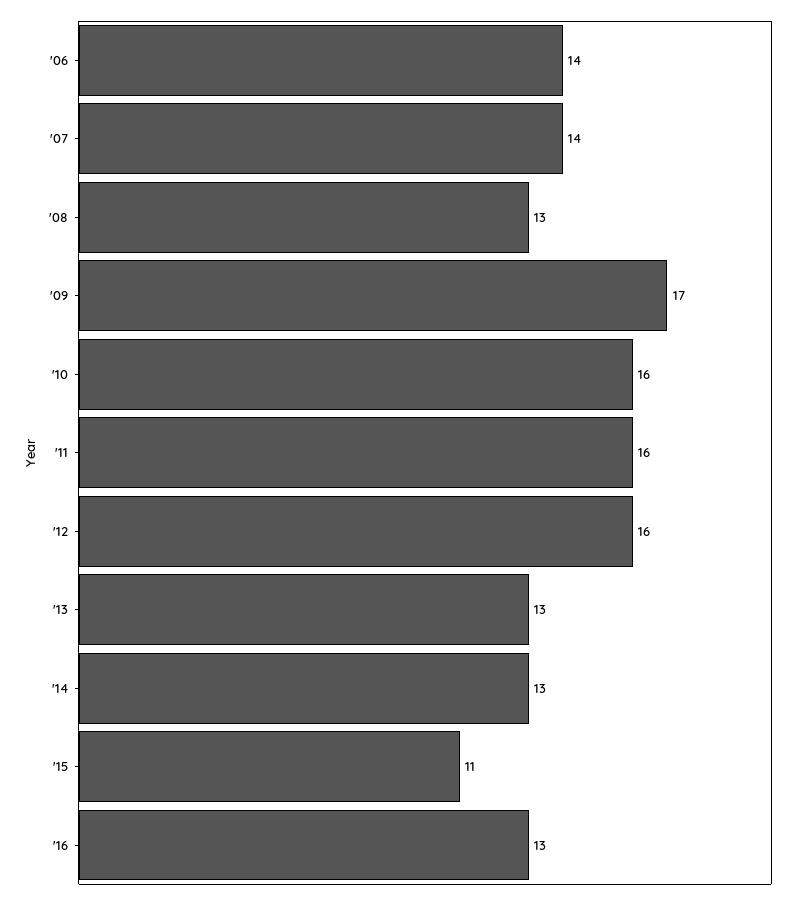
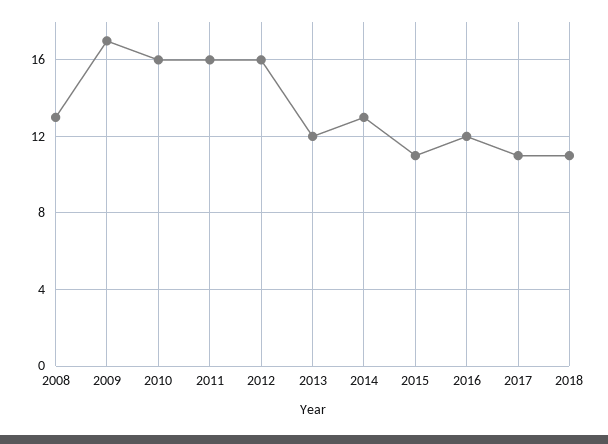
'06: 14 -> none
'07: 14 -> none
'13: 13 -> 12
'16: 13 -> 12
2017: none -> 11
2018: none -> 11

